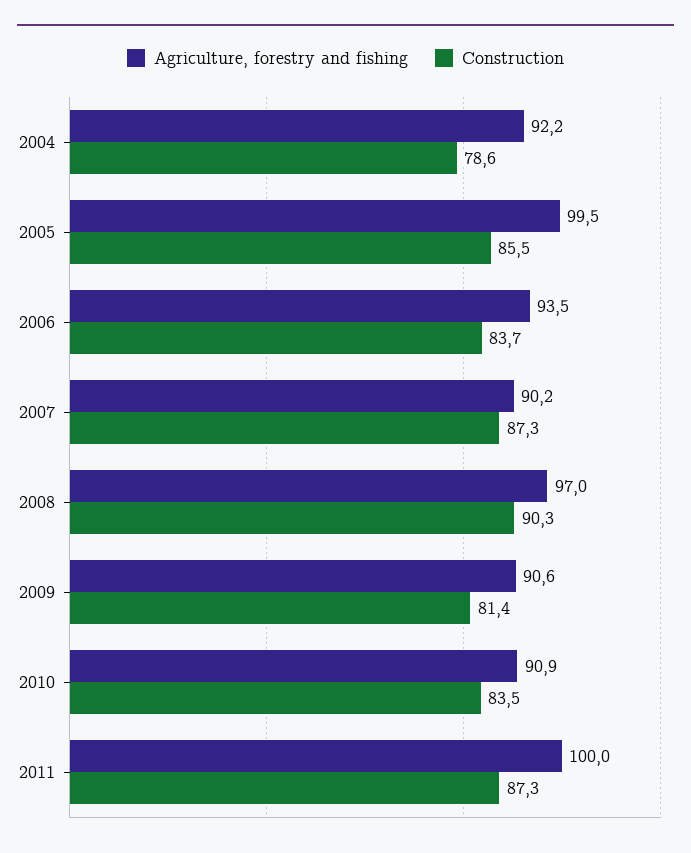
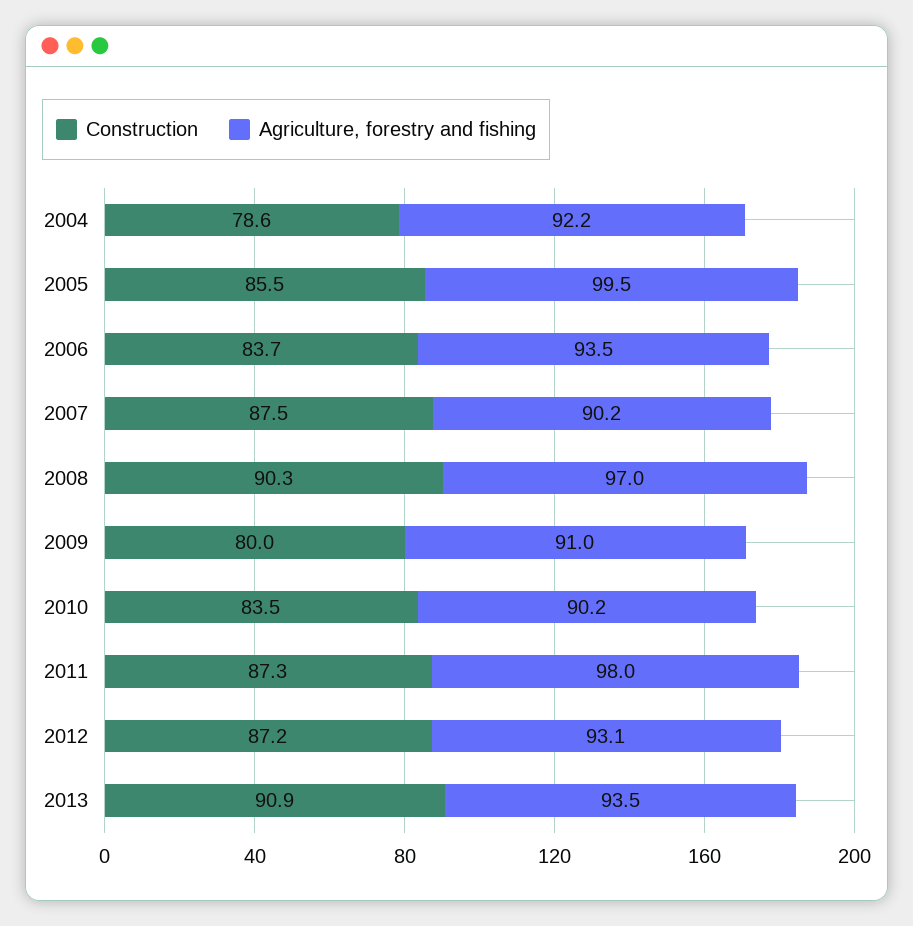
Construction, 2007: 87.3 -> 87.5
Agriculture, forestry and fishing, 2009: 90.6 -> 91
Construction, 2009: 81.4 -> 80
Agriculture, forestry and fishing, 2010: 90.9 -> 90.2
Agriculture, forestry and fishing, 2011: 100 -> 98
Construction, 2012: none -> 87.2
Agriculture, forestry and fishing, 2012: none -> 93.1
Construction, 2013: none -> 90.9
Agriculture, forestry and fishing, 2013: none -> 93.5

